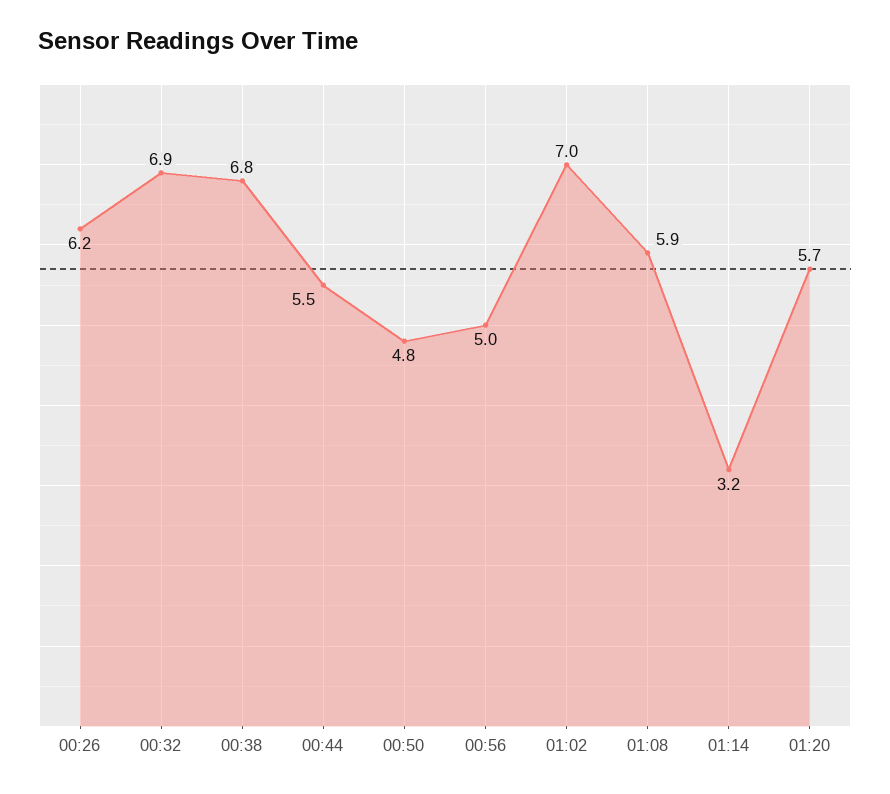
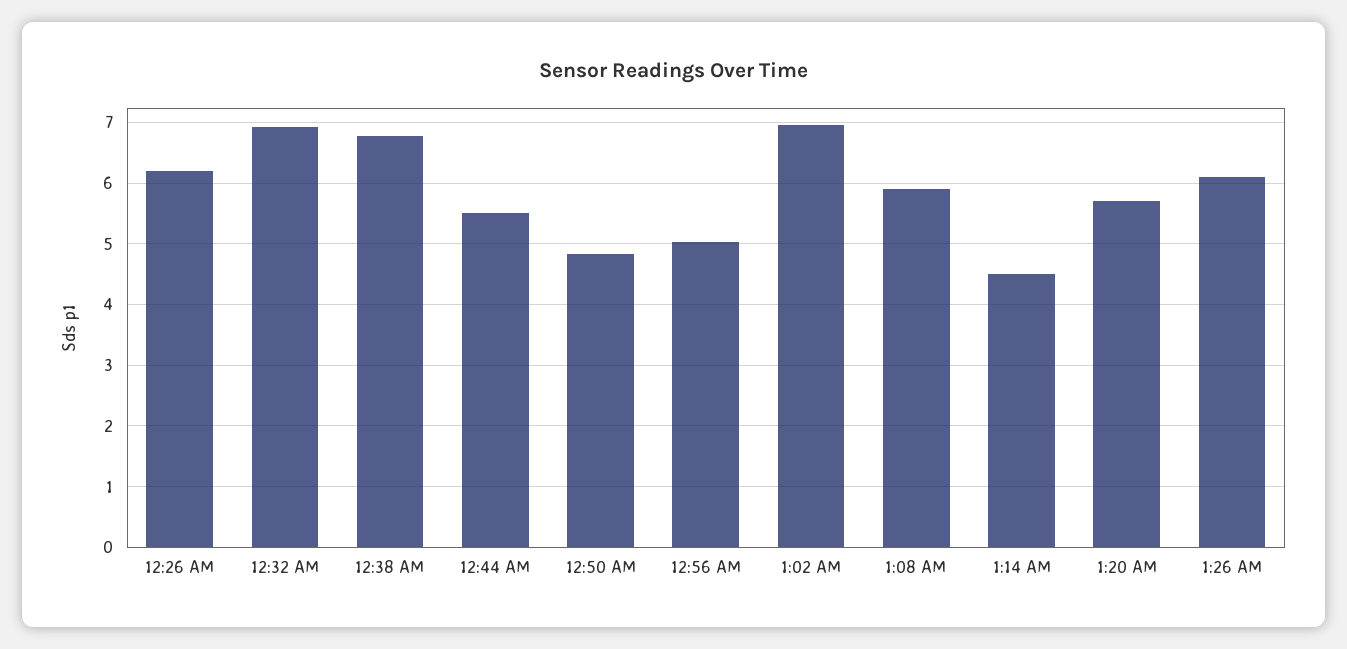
01:14: 3.2 -> 4.5
1:26 AM: none -> 6.1

